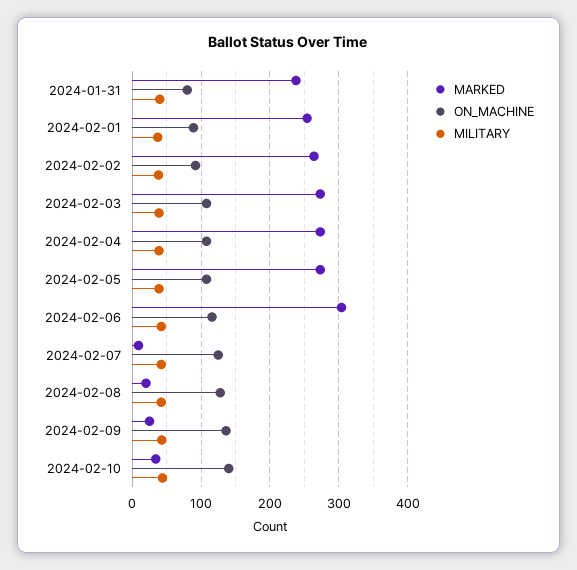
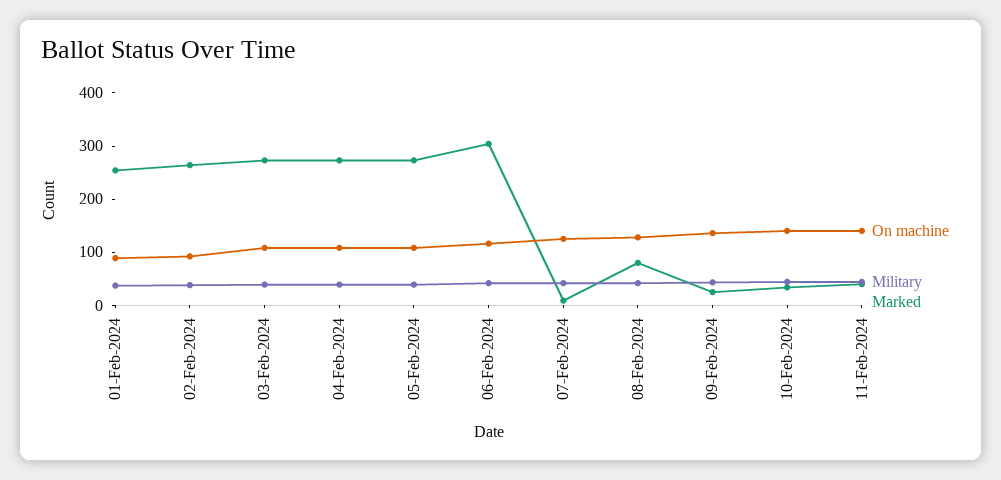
MARKED, 2024-01-31: 240 -> none
ON_MACHINE, 2024-01-31: 80 -> none
MILITARY, 2024-01-31: 40 -> none
MARKED, 2024-02-08: 20 -> 80
ON_MACHINE, 11-Feb-2024: none -> 140
MILITARY, 11-Feb-2024: none -> 40
MARKED, 11-Feb-2024: none -> 40

